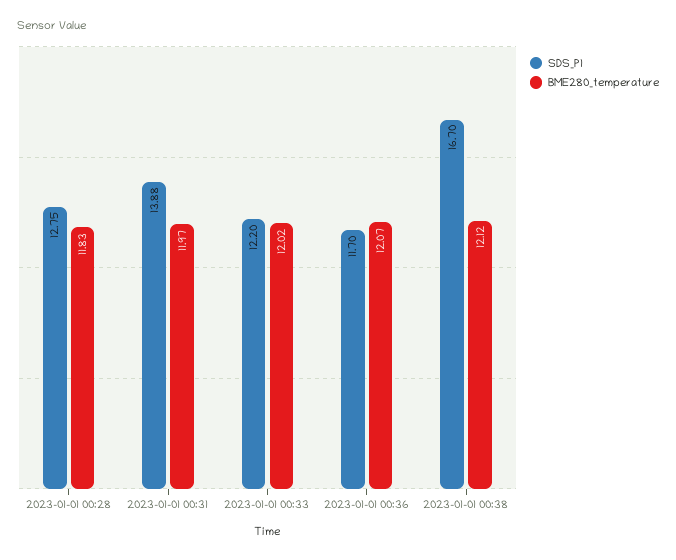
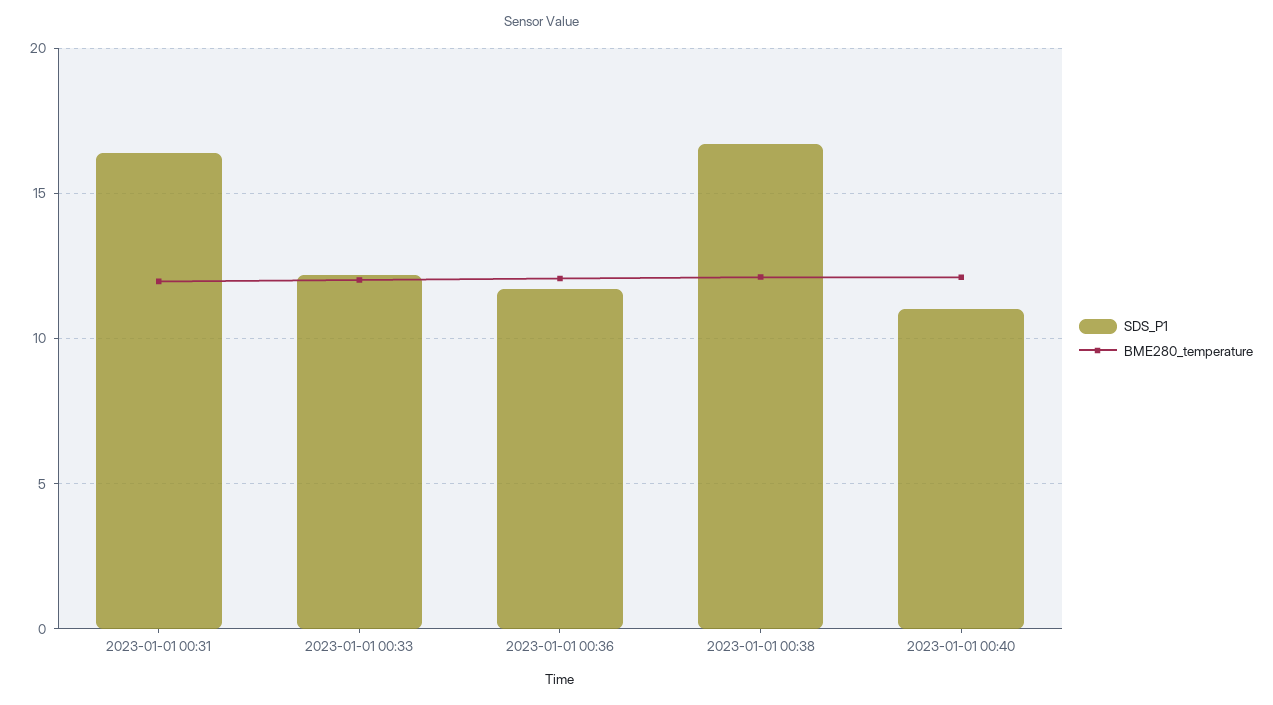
SDS_P1, 2023-01-01 00:28: 12.75 -> none
BME280_temperature, 2023-01-01 00:28: 11.83 -> none
SDS_P1, 2023-01-01 00:31: 13.88 -> 16.5
SDS_P1, 2023-01-01 00:40: none -> 11
BME280_temperature, 2023-01-01 00:40: none -> 12

